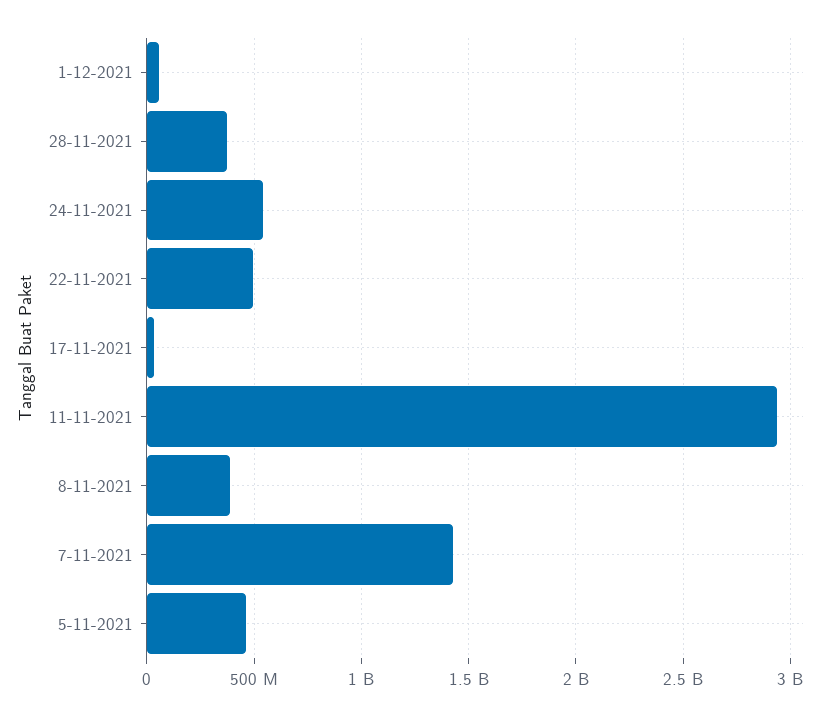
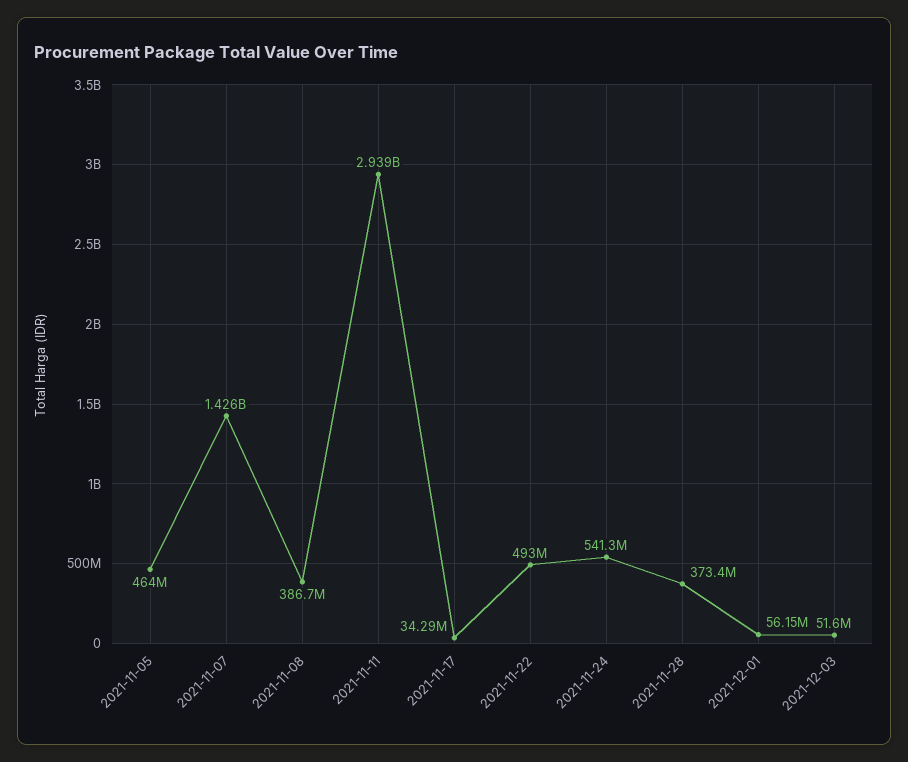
2021-12-03: none -> 51600000

